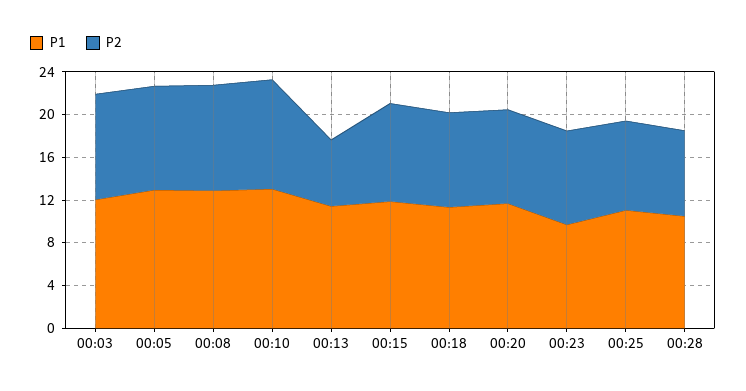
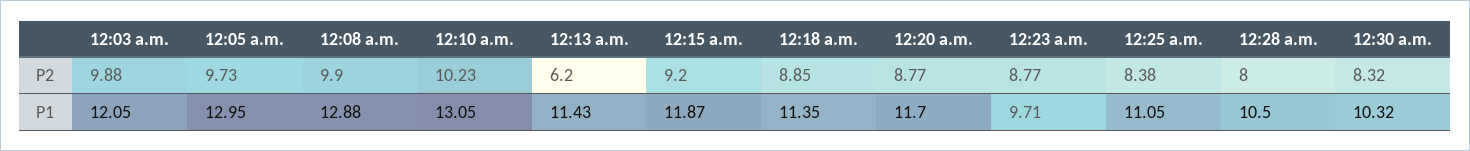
P2, 12:30 a.m.: none -> 8.32
P1, 12:30 a.m.: none -> 10.32

